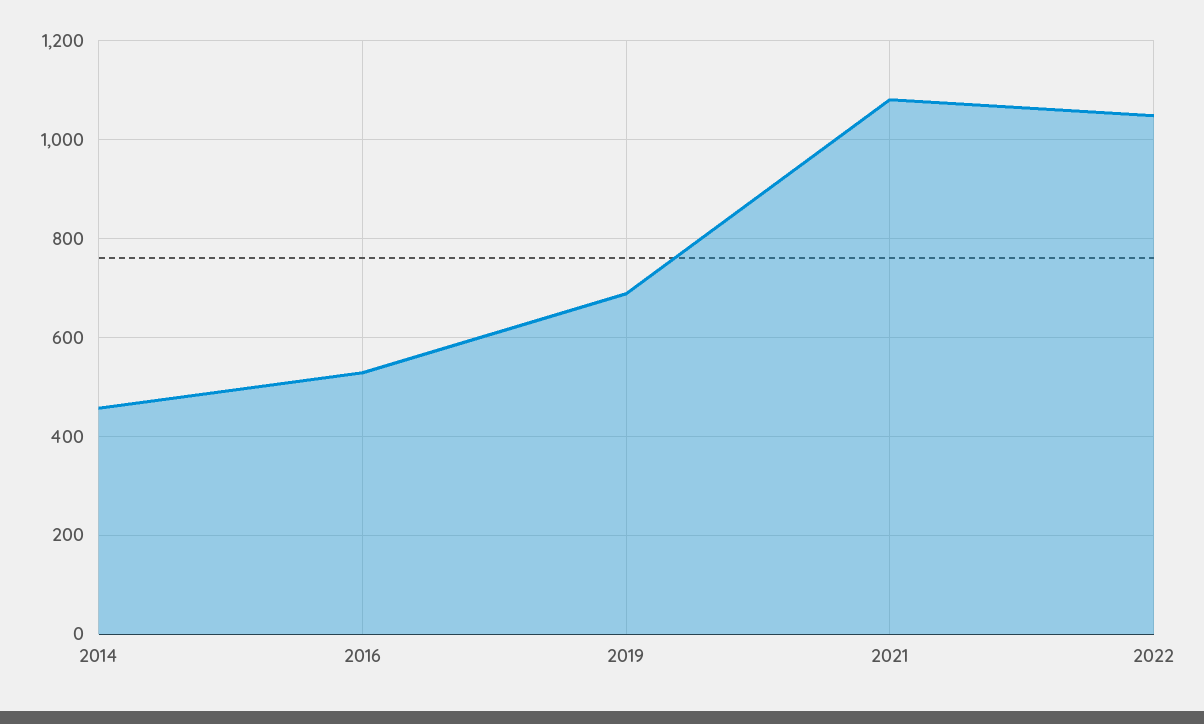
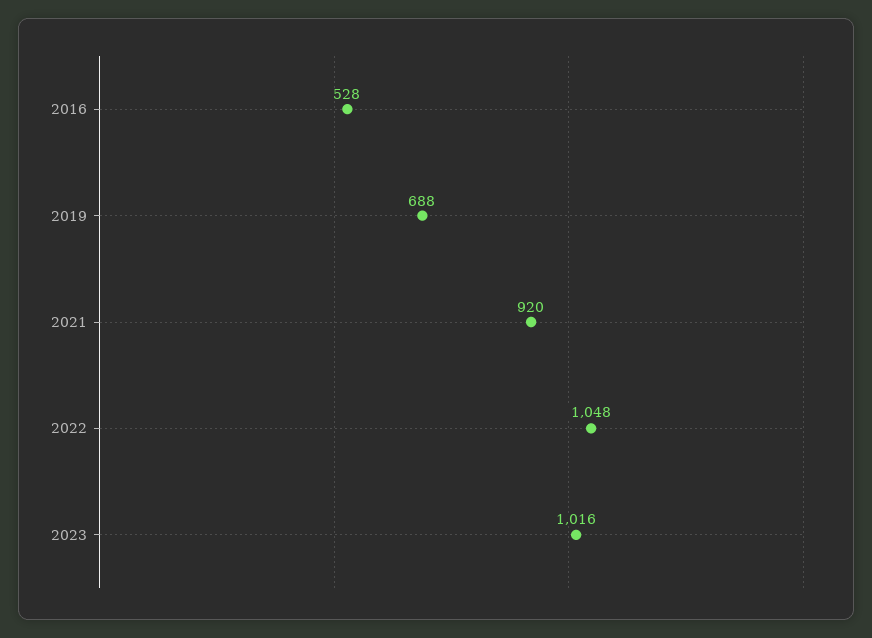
2014: 460 -> none
2021: 1080 -> 920
2023: none -> 1016

